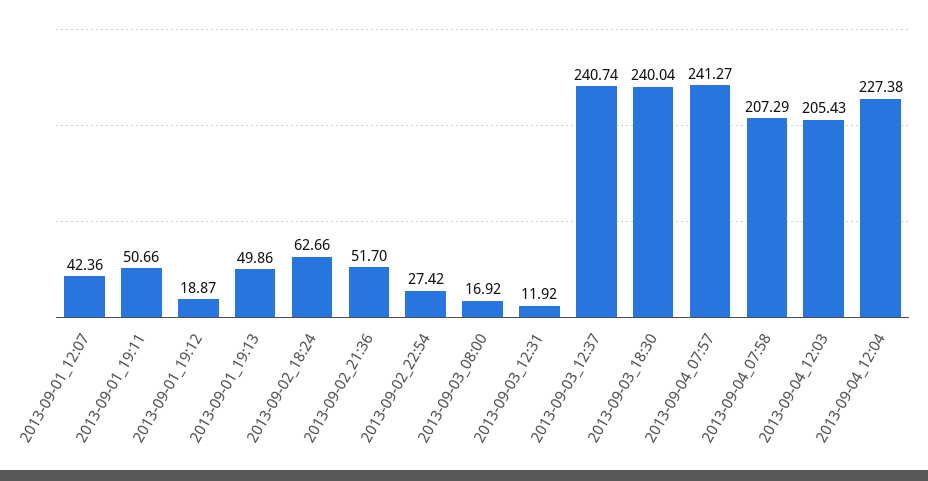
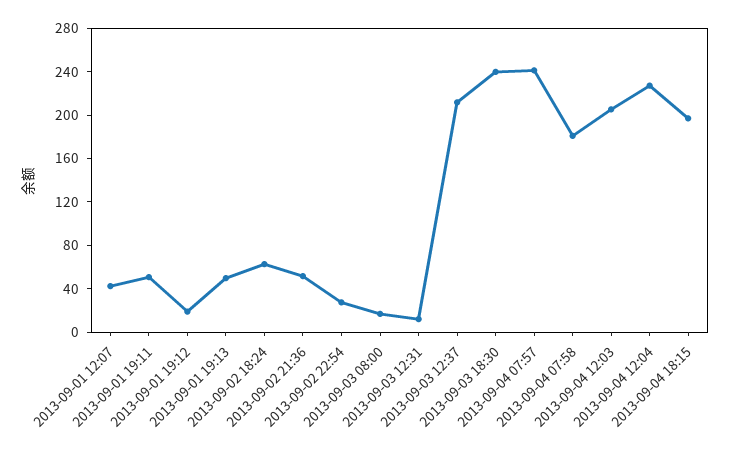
2013-09-03_12:37: 240.74 -> 210
2013-09-04_07:58: 207.29 -> 180
2013-09-04 18:15: none -> 200

